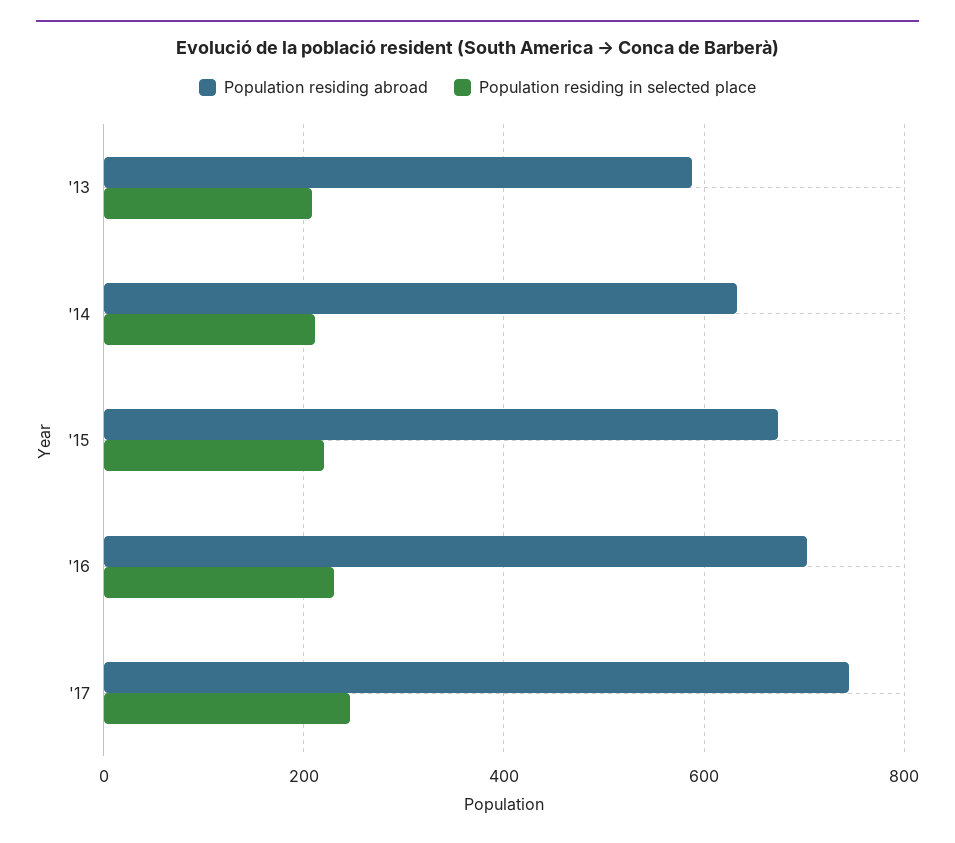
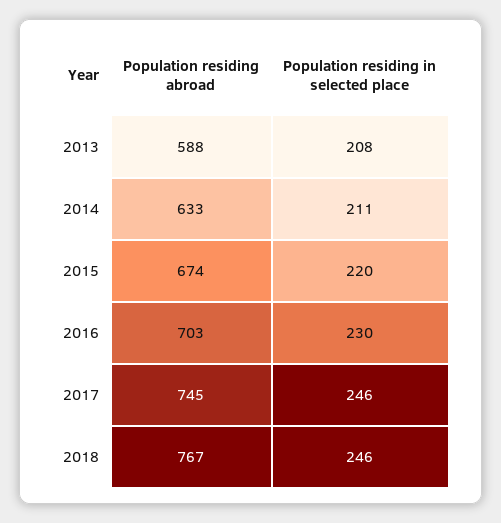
Population residing abroad, 2018: none -> 767
Population residing in selected place, 2018: none -> 246

